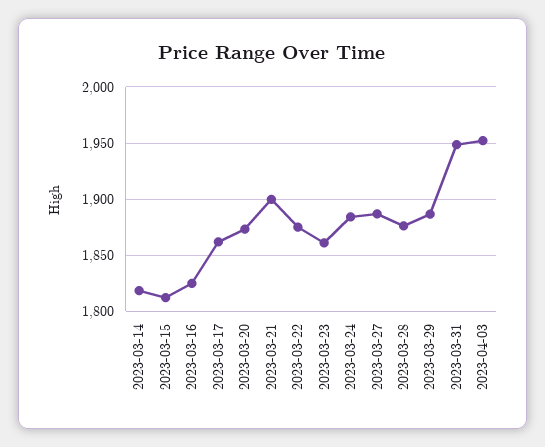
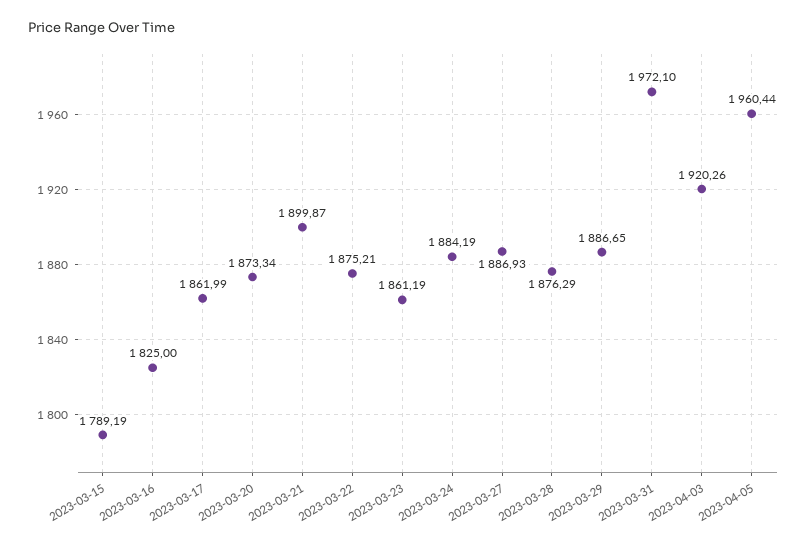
2023-03-14: 1820 -> none
2023-03-15: 1810 -> 1789.19
2023-03-31: 1950 -> 1972.1
2023-04-03: 1950 -> 1920.26
2023-04-05: none -> 1960.44

